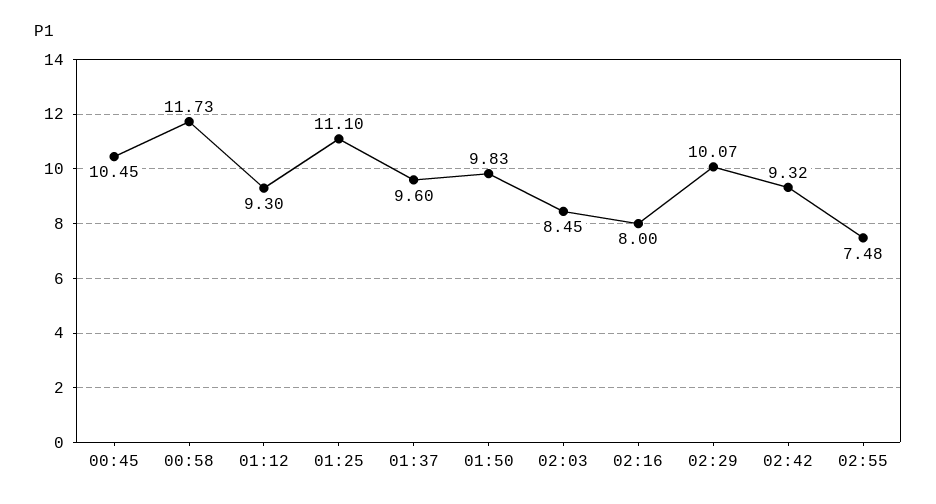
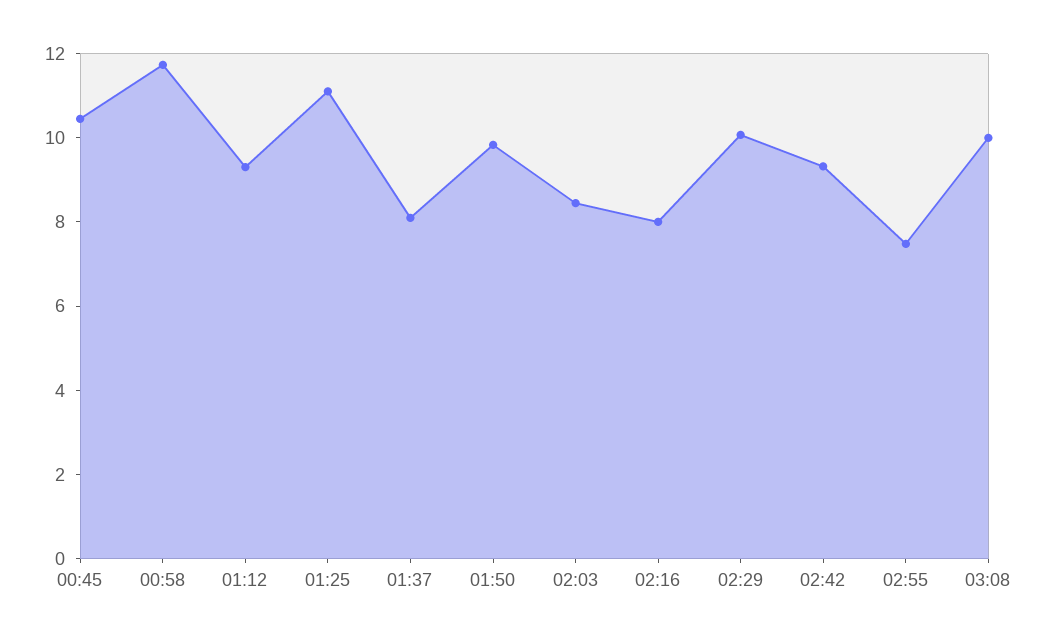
01:37: 9.6 -> 8
03:08: none -> 10

